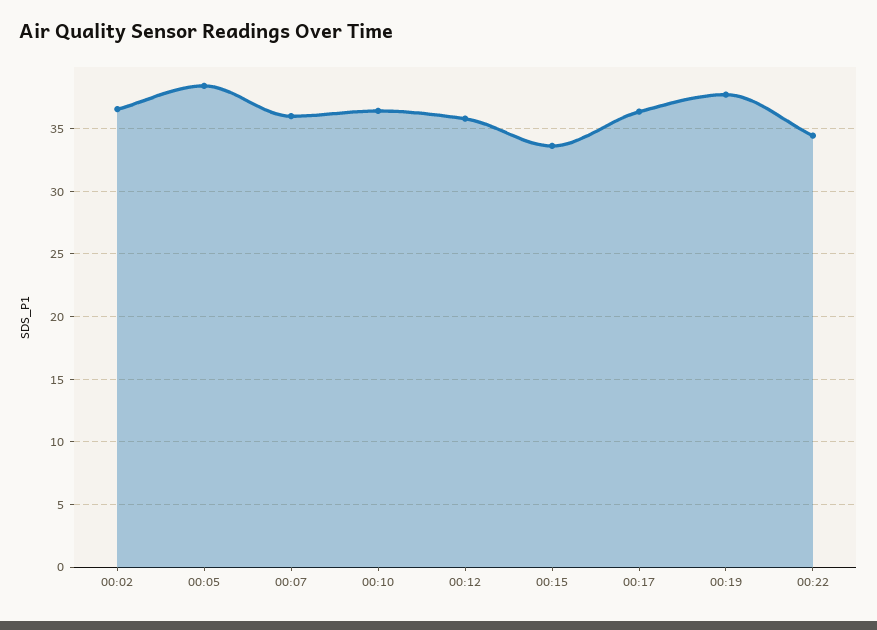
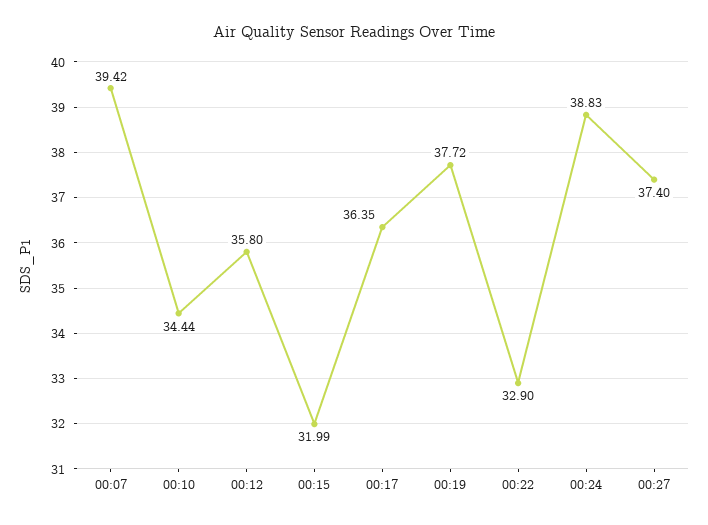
00:02: 36.5 -> none
00:05: 38.5 -> none
00:07: 36 -> 39.42
00:10: 36.5 -> 34.44
00:15: 33.5 -> 31.99
00:22: 34.5 -> 32.9
00:24: none -> 38.83
00:27: none -> 37.4

